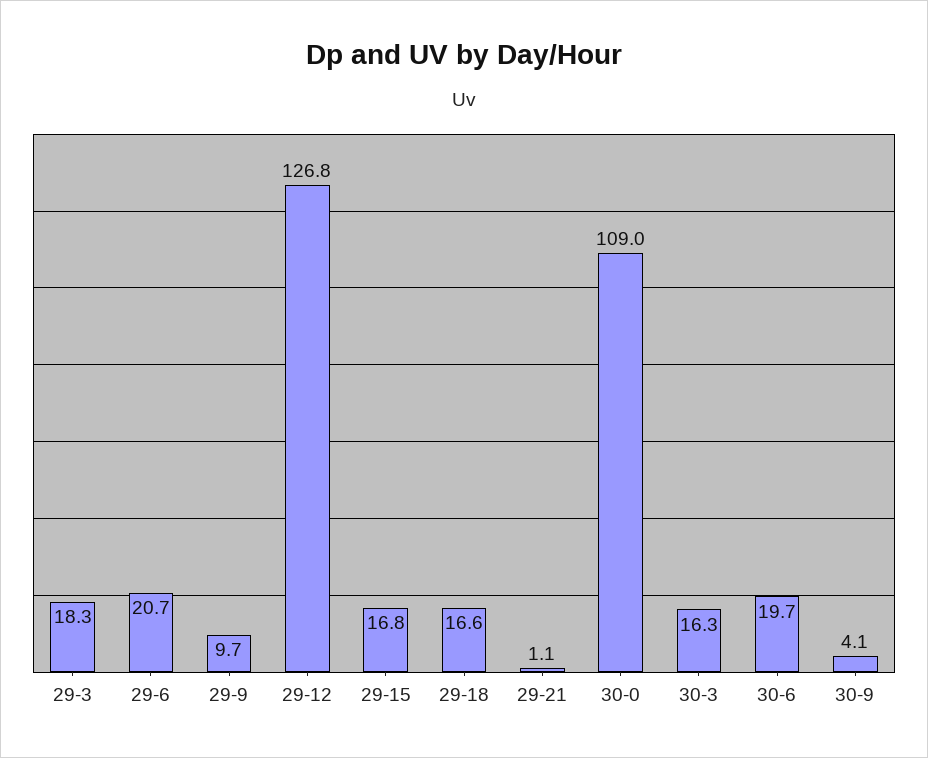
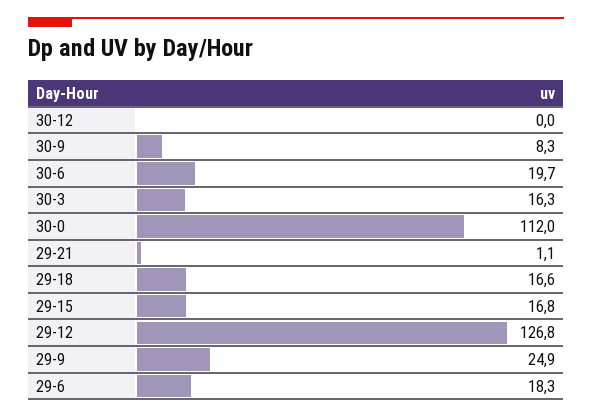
29-3: 18.3 -> none
29-6: 20.7 -> 18.3
29-9: 9.7 -> 24.9
30-0: 109 -> 112
30-9: 4.1 -> 8.3
30-12: none -> 0

